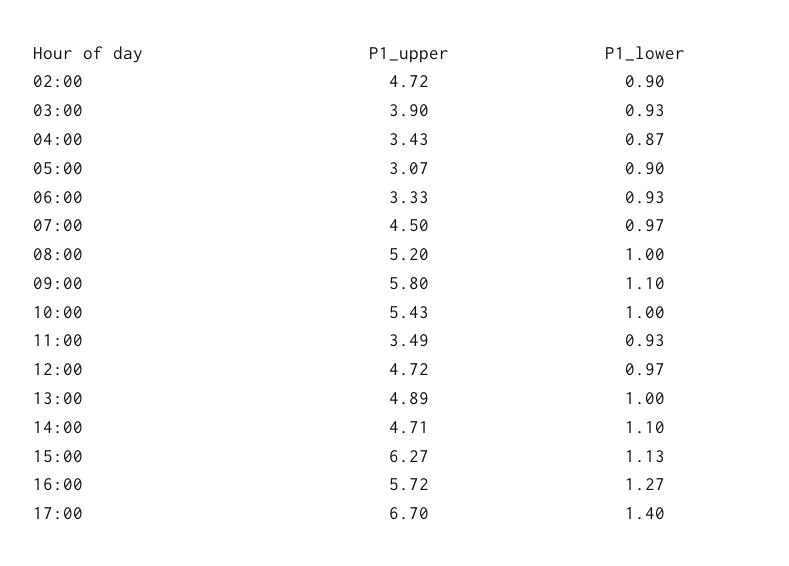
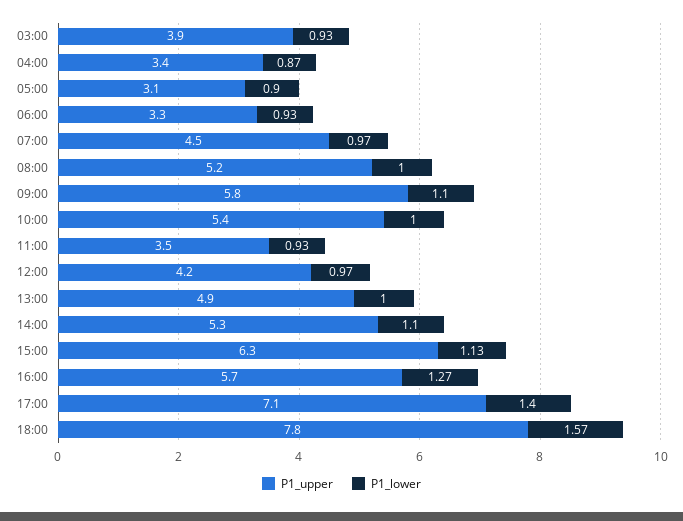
P1_upper, 02:00: 4.72 -> none
P1_lower, 02:00: 0.9 -> none
P1_upper, 12:00: 4.72 -> 4.2
P1_upper, 14:00: 4.71 -> 5.3
P1_upper, 17:00: 6.7 -> 7.1
P1_upper, 18:00: none -> 7.8
P1_lower, 18:00: none -> 1.57

